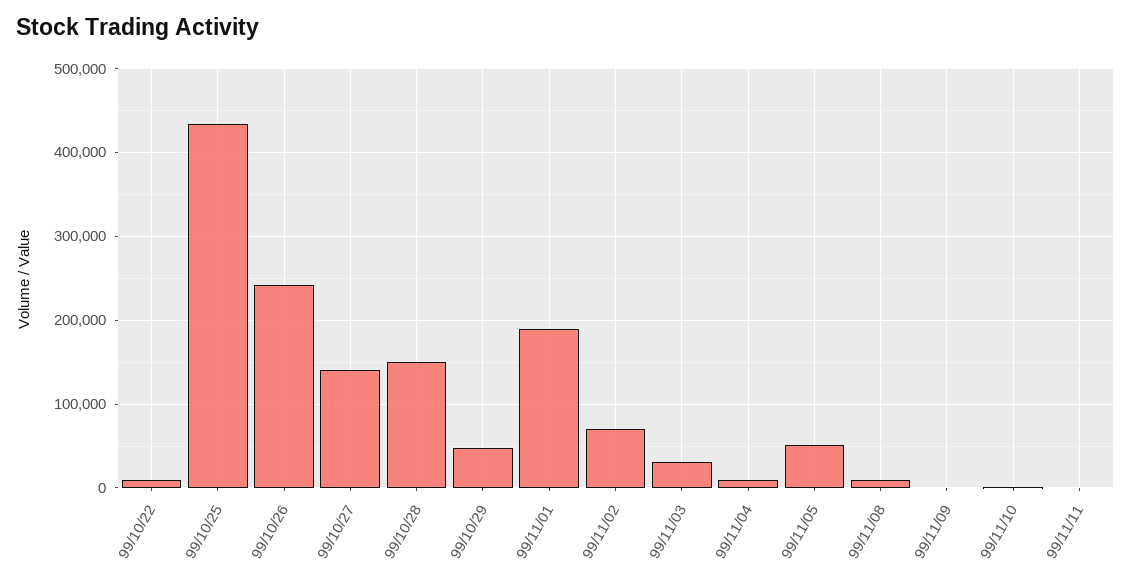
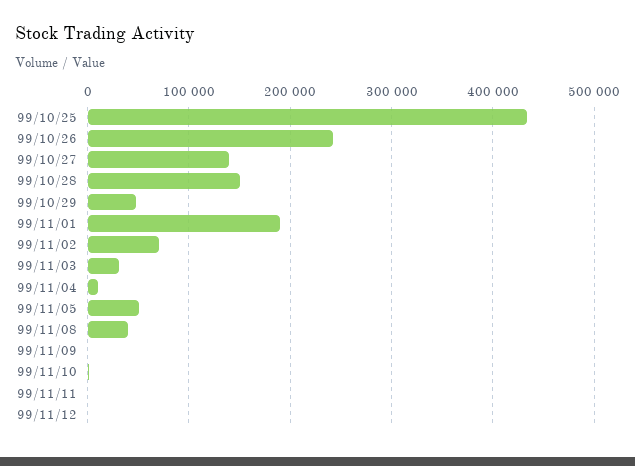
99/10/22: 10000 -> none
99/11/08: 10000 -> 40000
99/11/12: none -> 0

